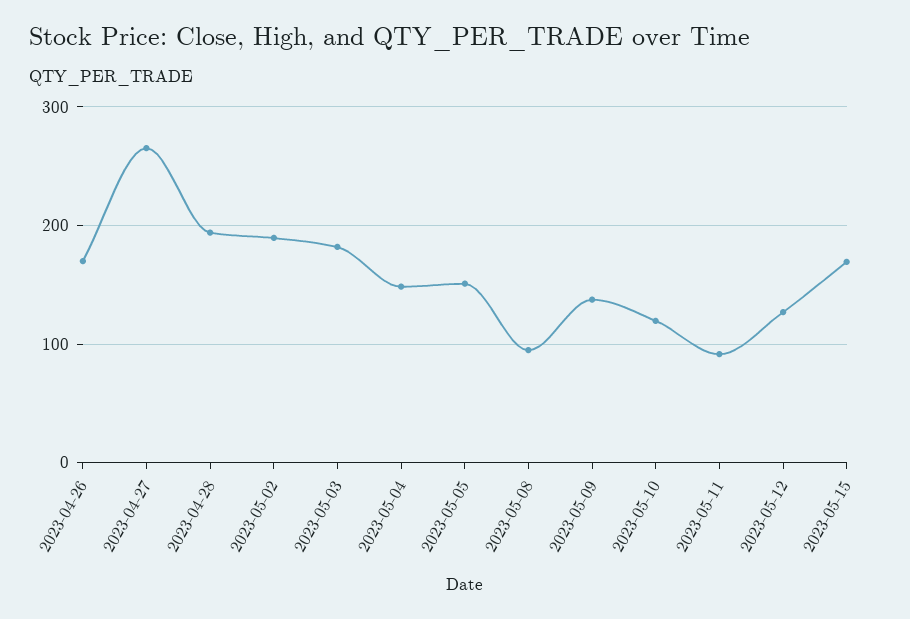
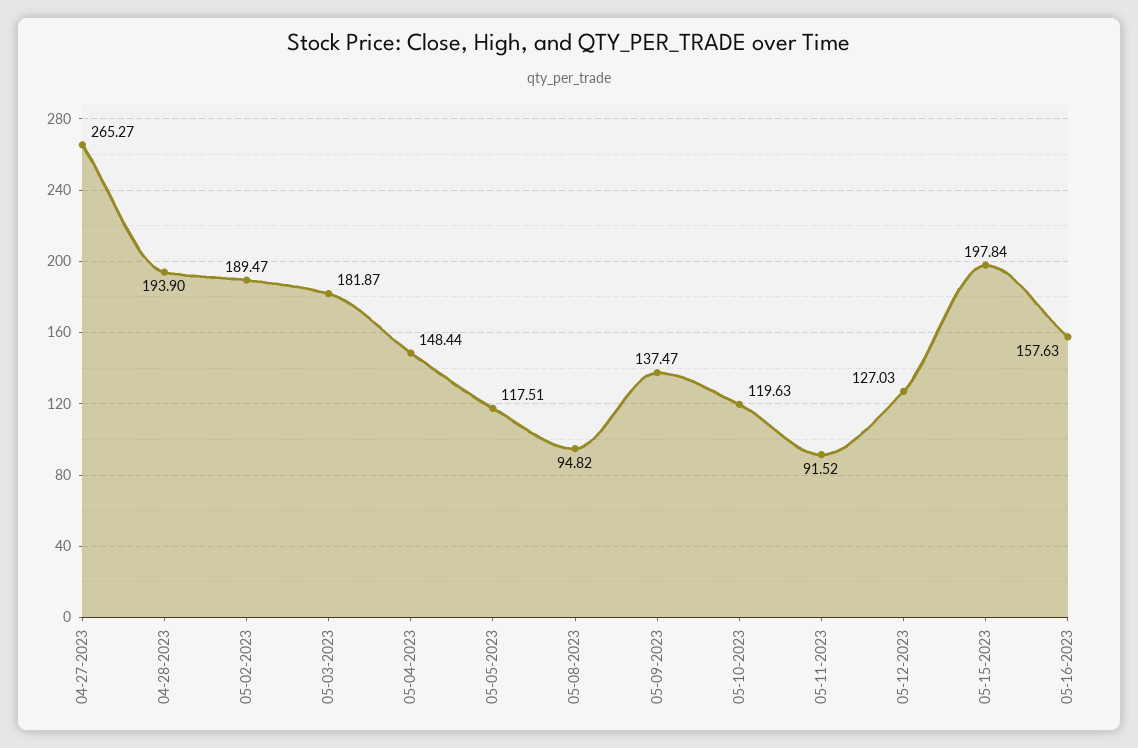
2023-04-26: 170 -> none
2023-05-05: 150 -> 117.51
2023-05-15: 170 -> 197.84
05-16-2023: none -> 157.63

